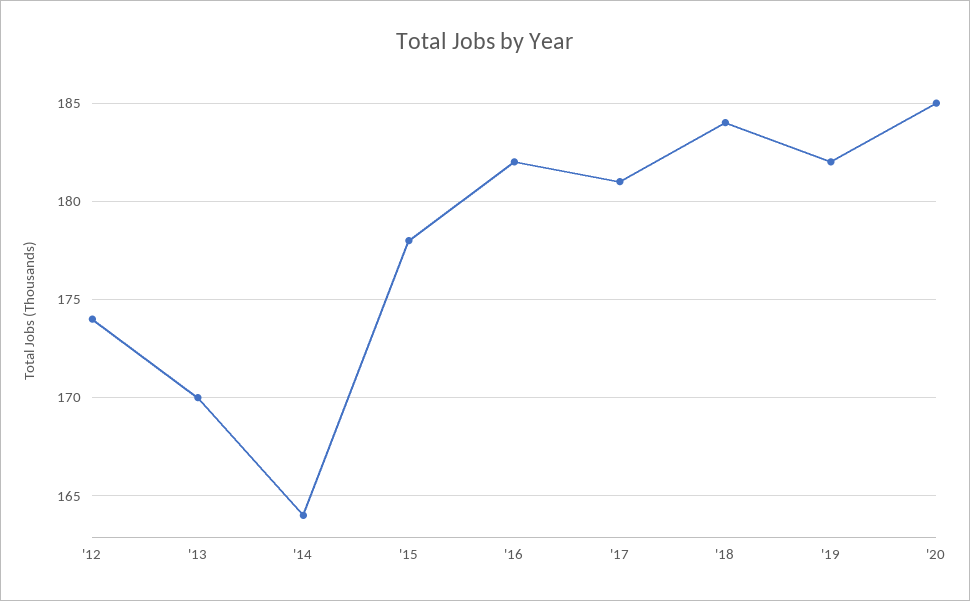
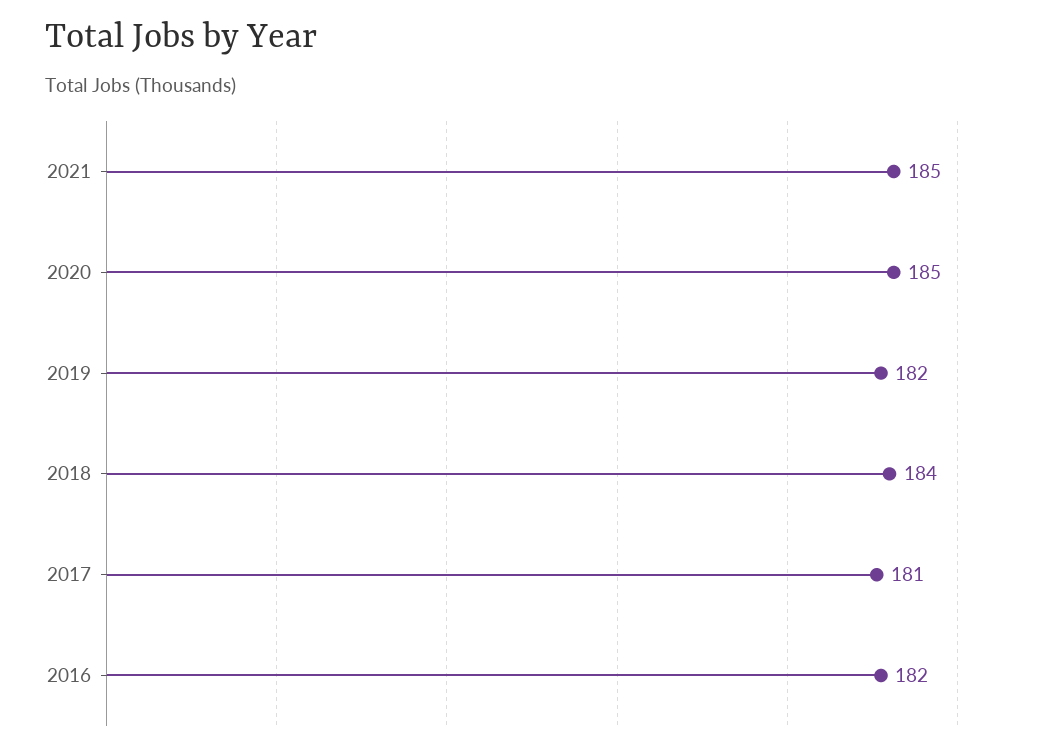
'12: 174 -> none
'13: 170 -> none
'14: 164 -> none
'15: 178 -> none
2021: none -> 185

